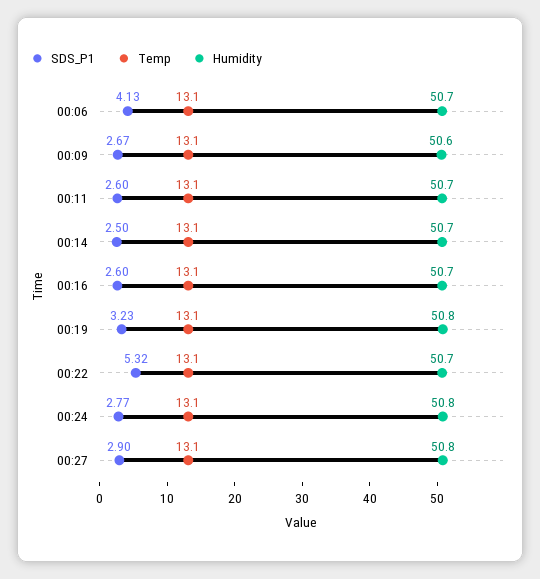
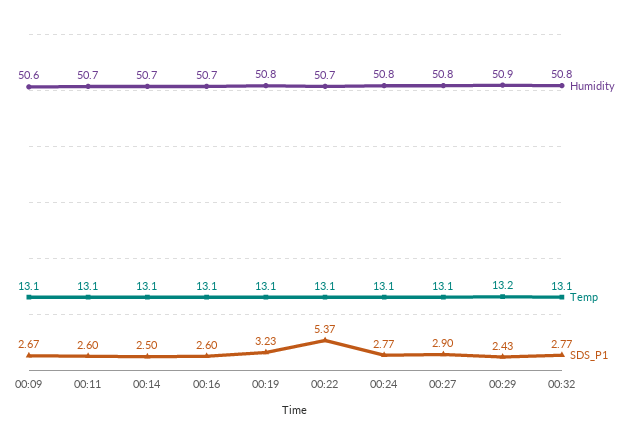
SDS_P1, 00:06: 4.13 -> none
Temp, 00:06: 13.1 -> none
Humidity, 00:06: 50.7 -> none
SDS_P1, 00:22: 5.32 -> 5.37
Humidity, 00:29: none -> 50.9
Temp, 00:29: none -> 13.2
SDS_P1, 00:29: none -> 2.43
Humidity, 00:32: none -> 50.8
Temp, 00:32: none -> 13.1
SDS_P1, 00:32: none -> 2.77

